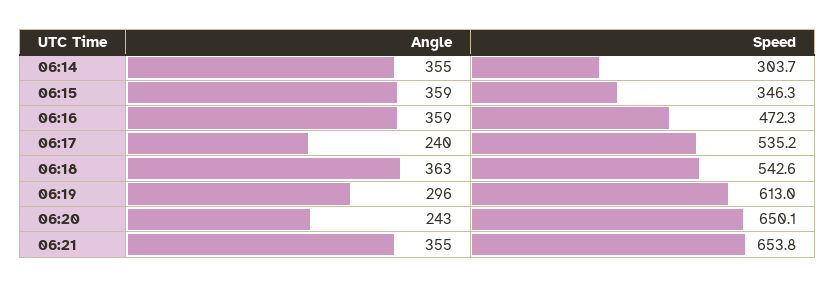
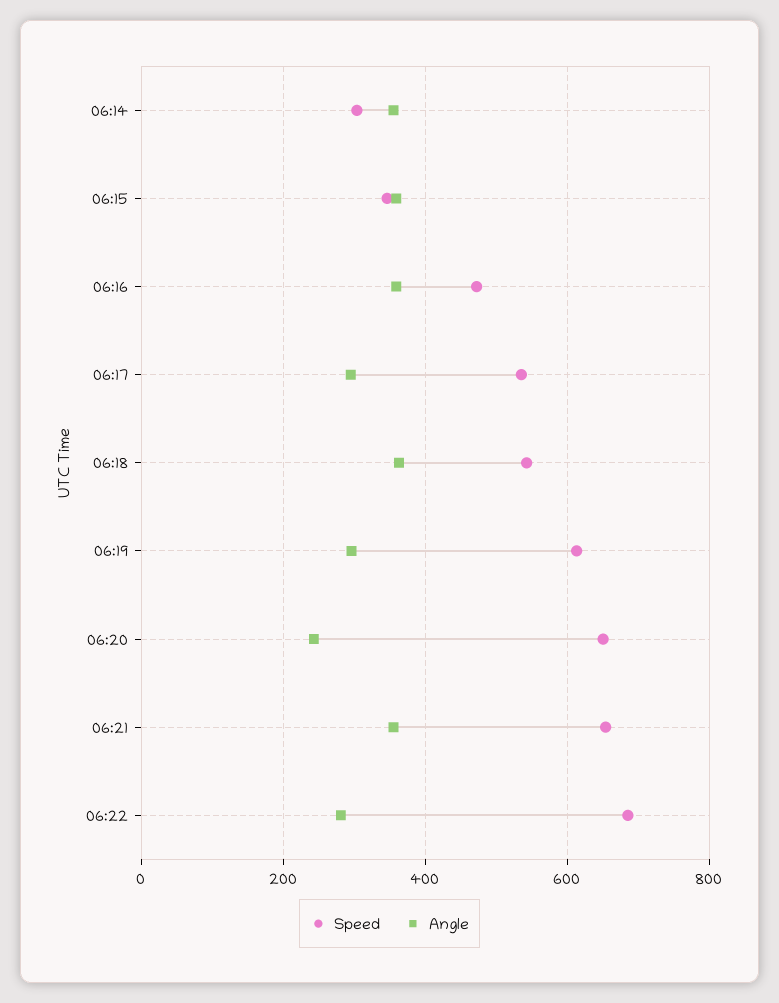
Angle, 06:17: 240 -> 300
Speed, 06:22: none -> 680
Angle, 06:22: none -> 280

